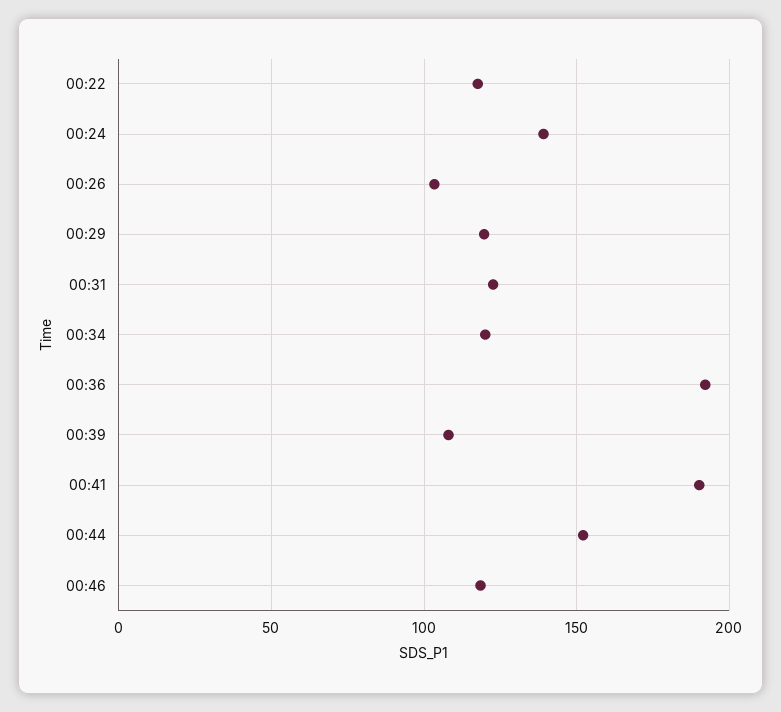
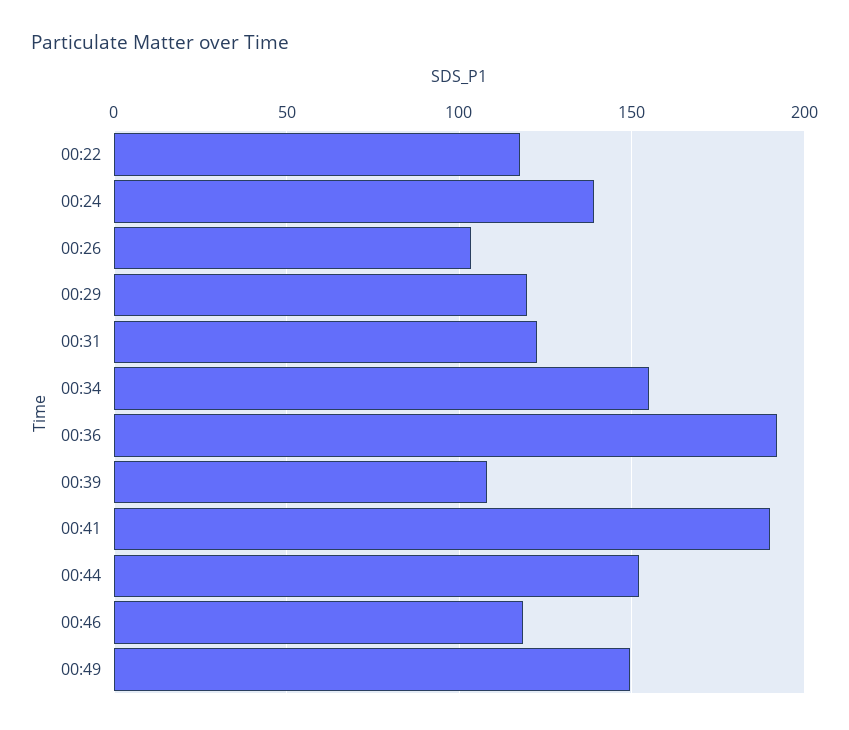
00:34: 120 -> 155
00:49: none -> 150

